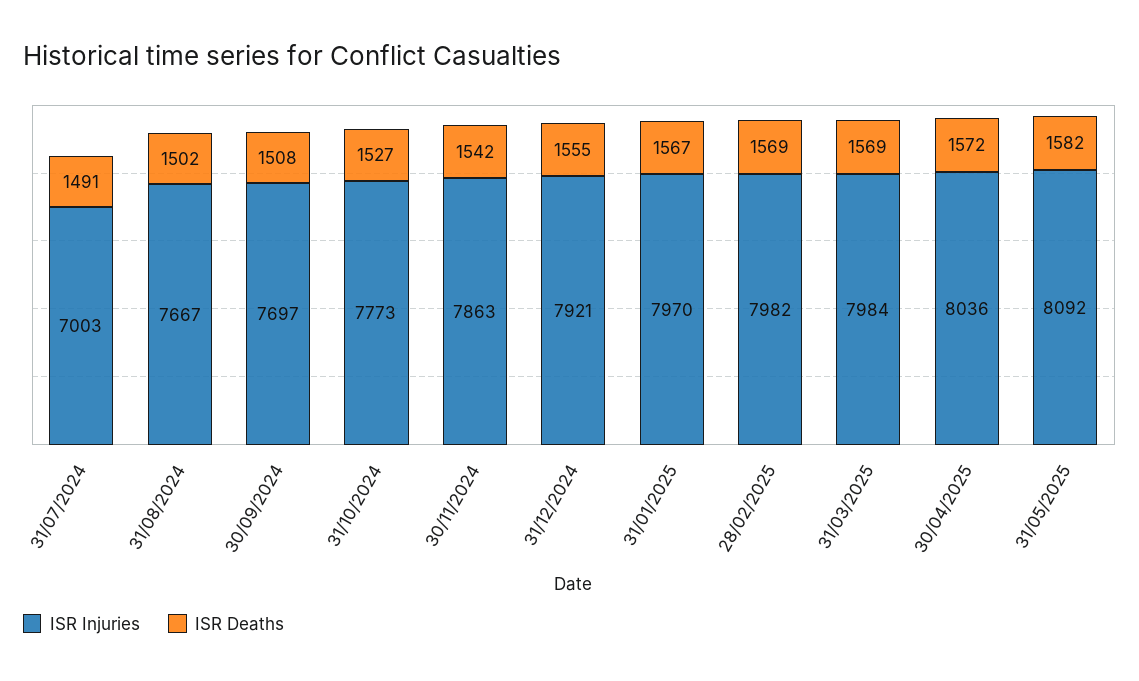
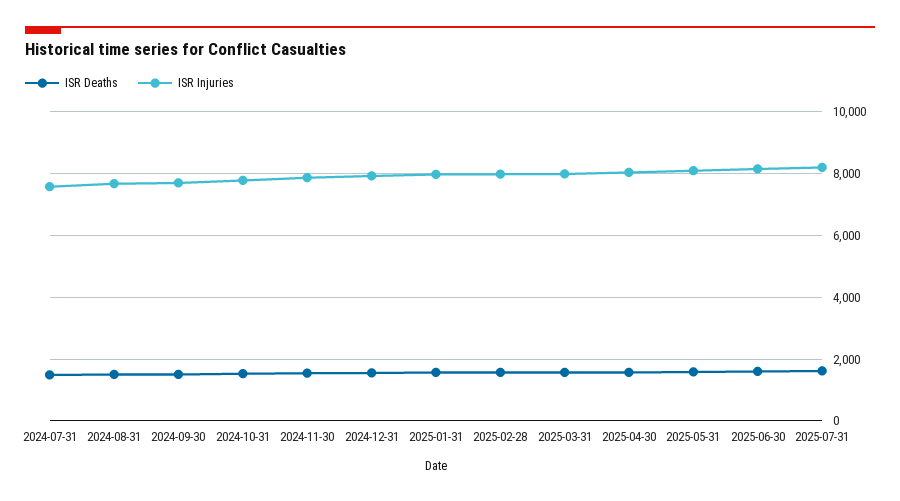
ISR Injuries, 31/07/2024: 7003 -> 7600
ISR Deaths, 2025-06-30: none -> 1600
ISR Injuries, 2025-06-30: none -> 8200
ISR Deaths, 2025-07-31: none -> 1600
ISR Injuries, 2025-07-31: none -> 8200

